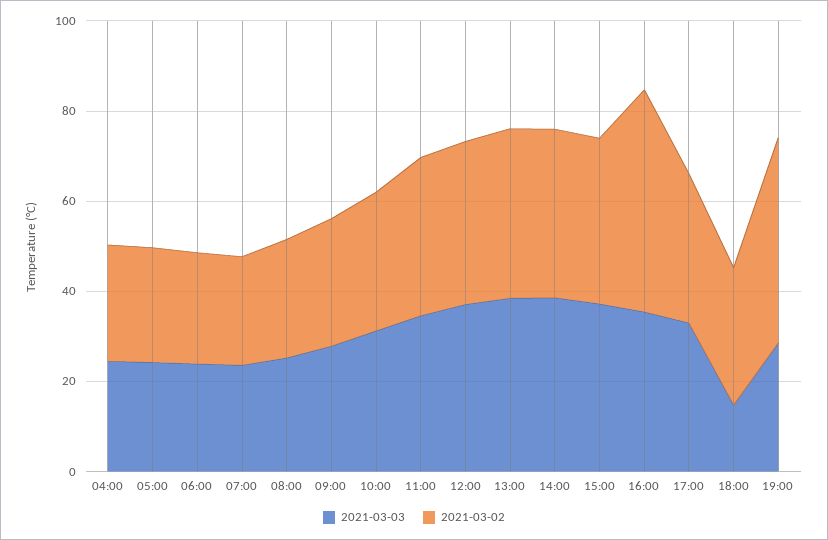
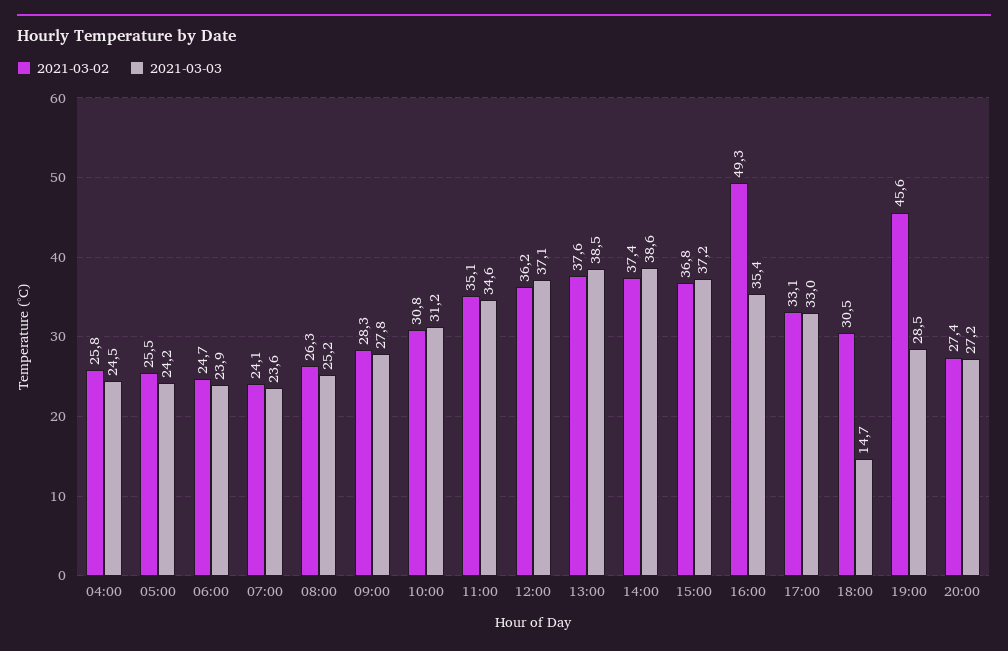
2021-03-02, 20:00: none -> 27.4
2021-03-03, 20:00: none -> 27.2

